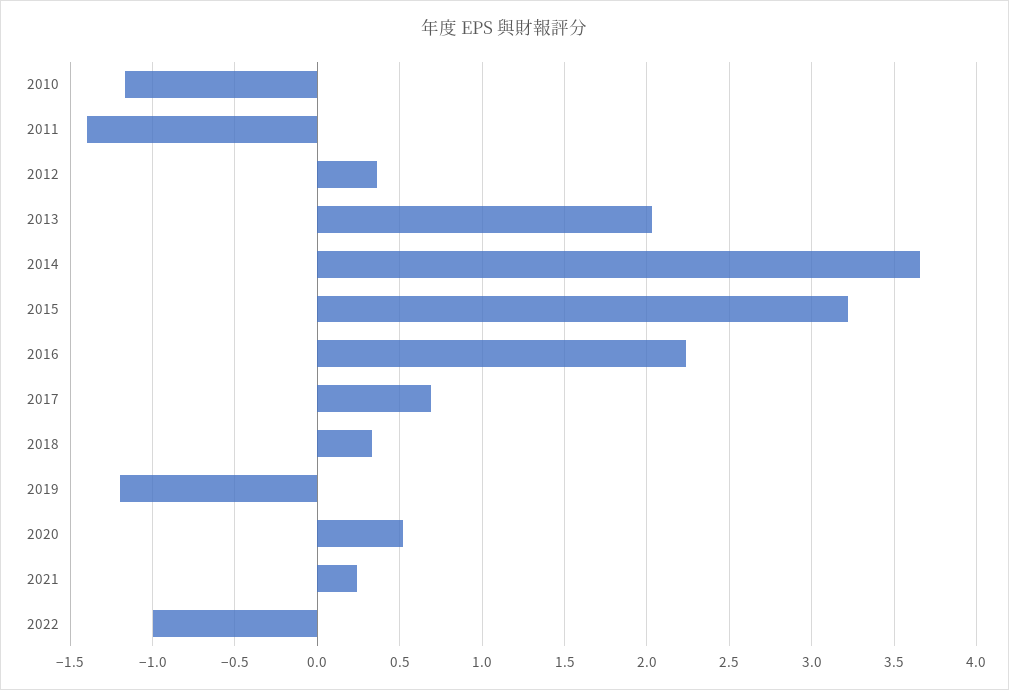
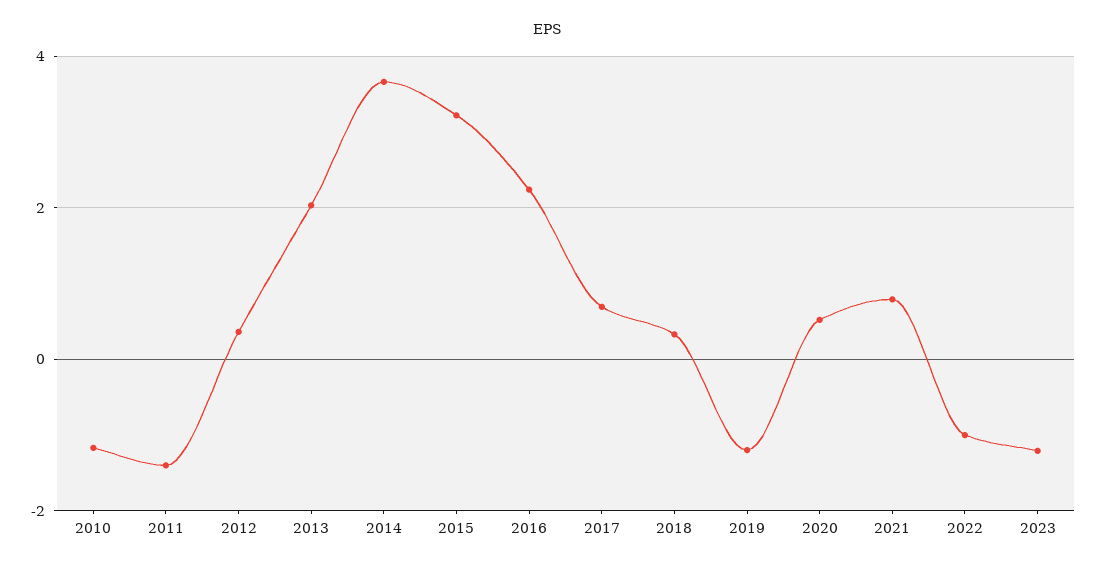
2021: 0.25 -> 0.8
2023: none -> -1.2

